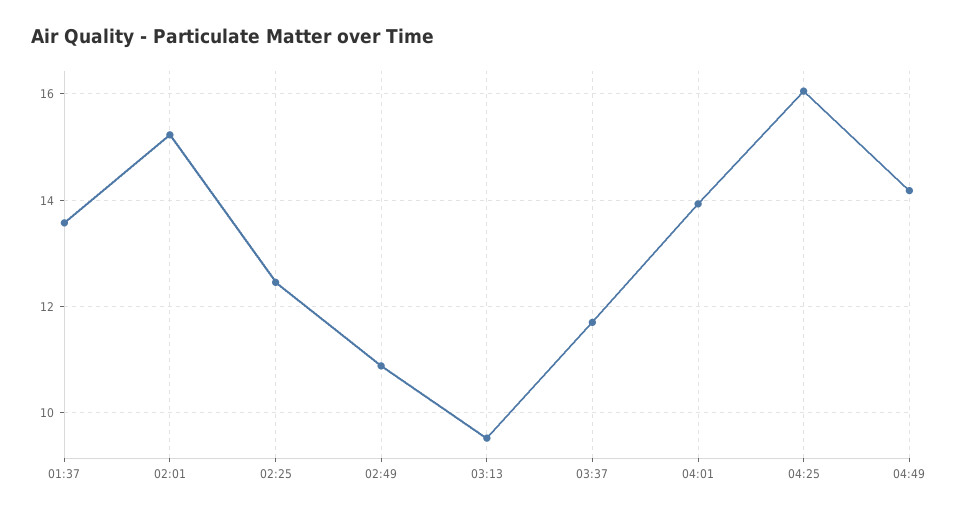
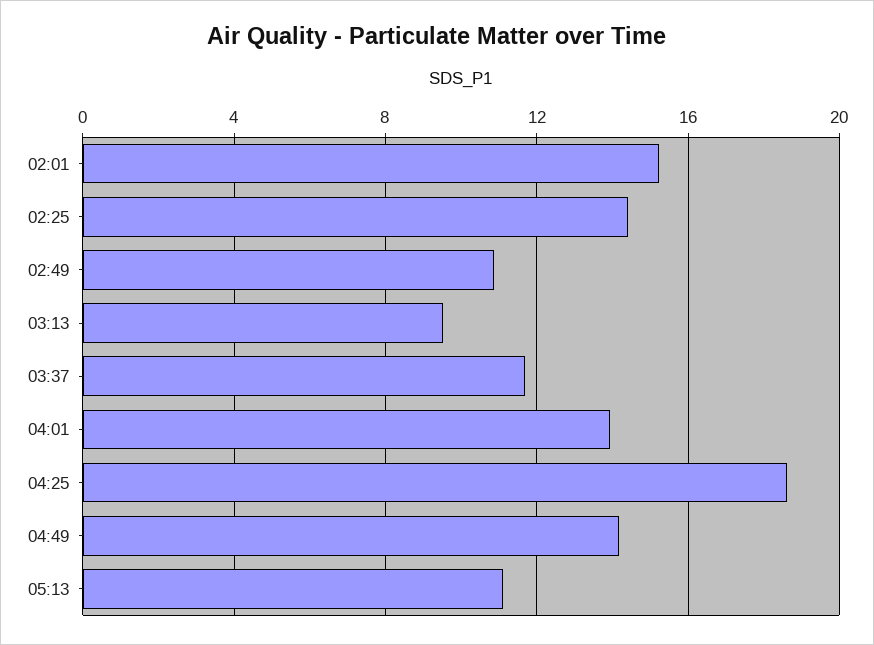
01:37: 13.6 -> none
02:25: 12.4 -> 14.5
04:25: 16 -> 18.5
05:13: none -> 11

